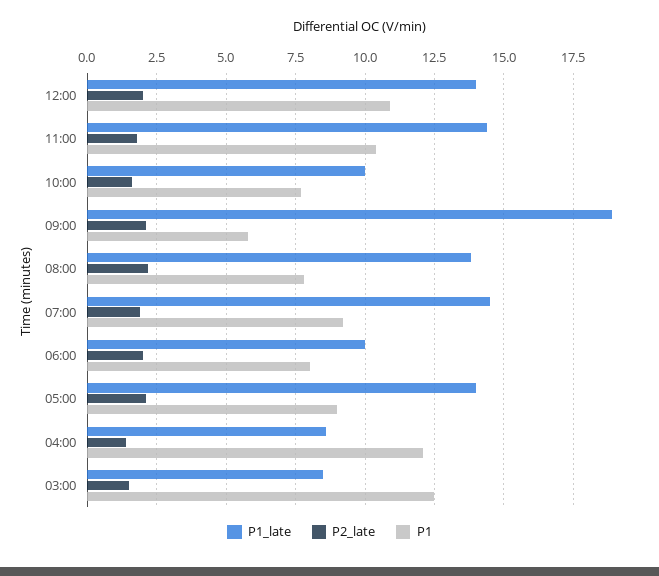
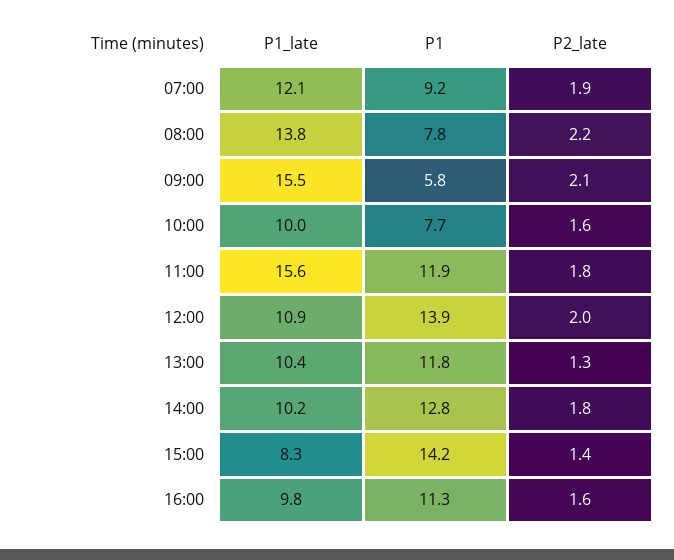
P1_late, 12:00: 14 -> 10.9
P1, 12:00: 11 -> 13.9
P1_late, 11:00: 14.5 -> 15.6
P1, 11:00: 10.5 -> 11.9
P1_late, 09:00: 19 -> 15.5
P1_late, 07:00: 14.5 -> 12.1
P1_late, 06:00: 10 -> none
P2_late, 06:00: 2 -> none
P1, 06:00: 8 -> none
P1_late, 05:00: 14 -> none
P2_late, 05:00: 2 -> none
P1, 05:00: 9 -> none
P1_late, 04:00: 8.5 -> none
P2_late, 04:00: 1.5 -> none
P1, 04:00: 12 -> none
P1_late, 03:00: 8.5 -> none
P2_late, 03:00: 1.5 -> none
P1, 03:00: 12.5 -> none
P1_late, 13:00: none -> 10.4
P1, 13:00: none -> 11.8
P2_late, 13:00: none -> 1.3
P1_late, 14:00: none -> 10.2
P1, 14:00: none -> 12.8
P2_late, 14:00: none -> 1.8
P1_late, 15:00: none -> 8.3
P1, 15:00: none -> 14.2
P2_late, 15:00: none -> 1.4
P1_late, 16:00: none -> 9.8
P1, 16:00: none -> 11.3
P2_late, 16:00: none -> 1.6

